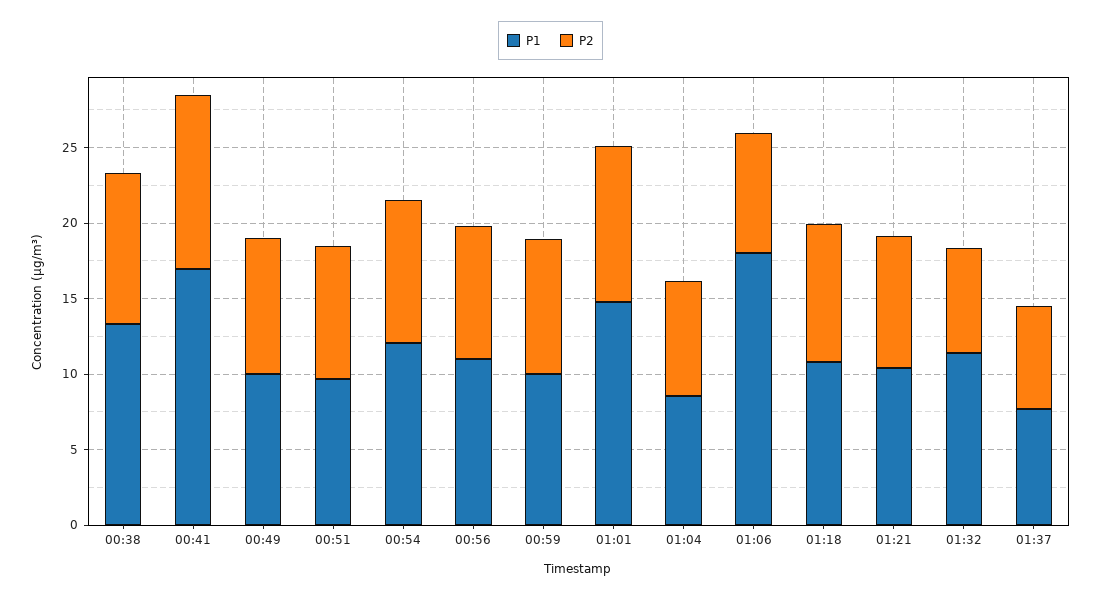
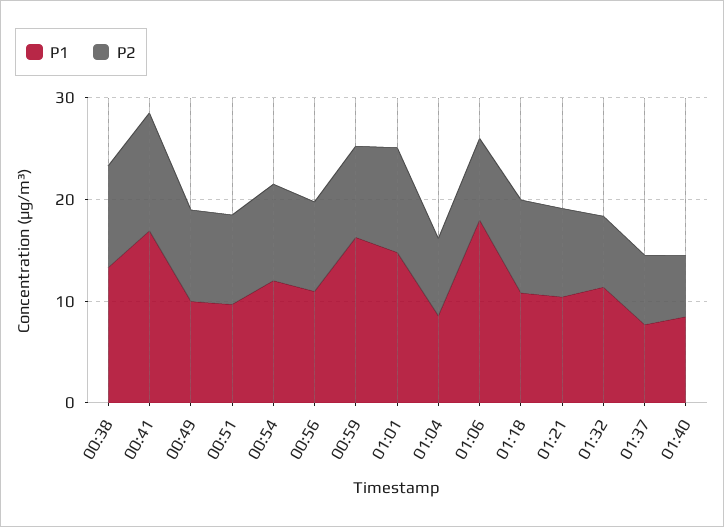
P1, 00:59: 10 -> 16
P1, 01:40: none -> 8
P2, 01:40: none -> 6

